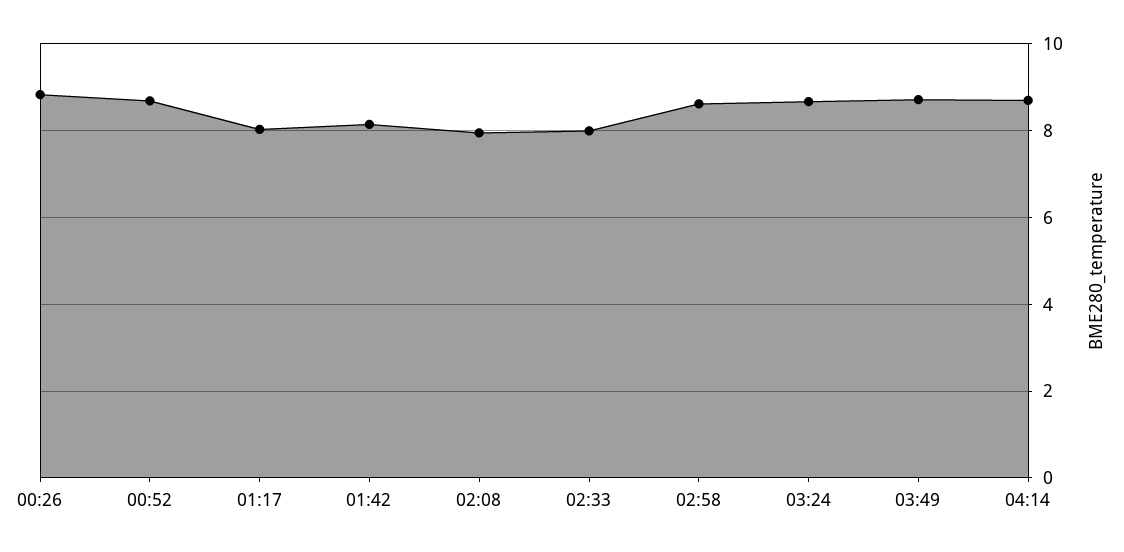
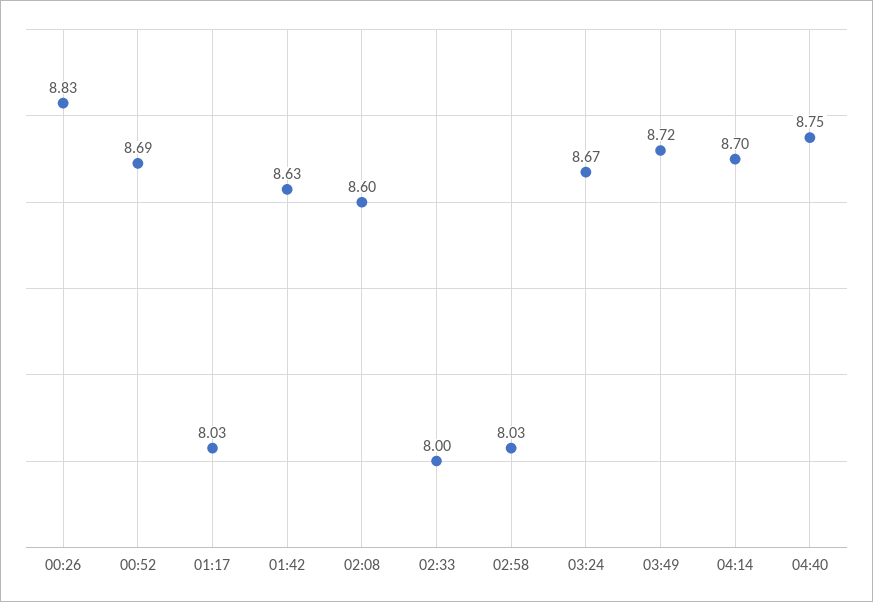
01:42: 8.2 -> 8.63
02:08: 8 -> 8.6
02:58: 8.6 -> 8.03
04:40: none -> 8.75

